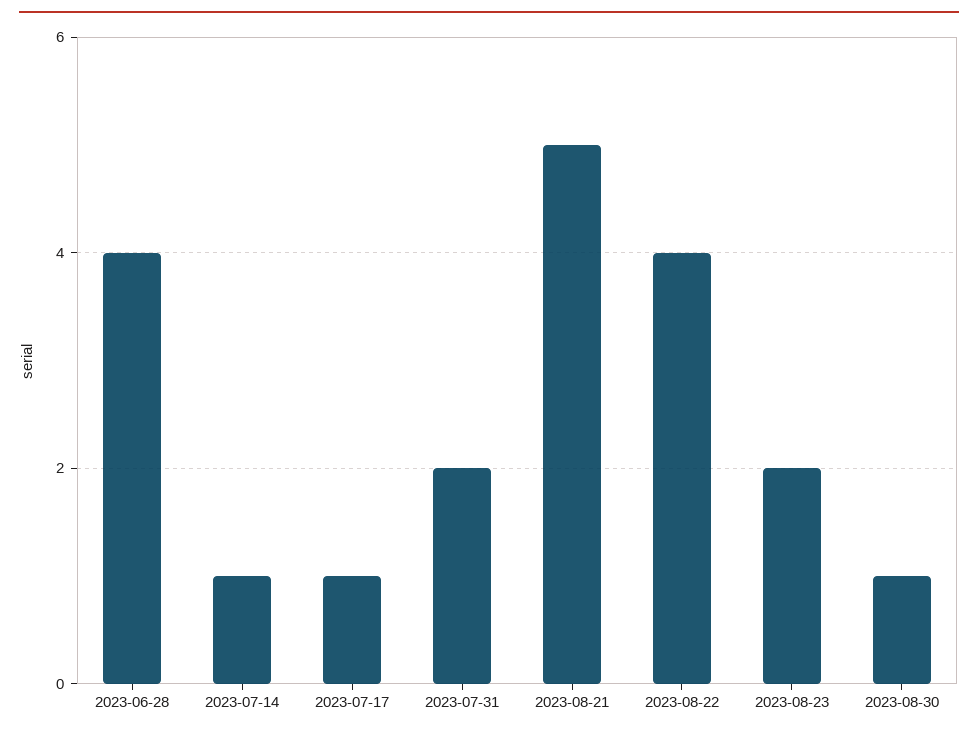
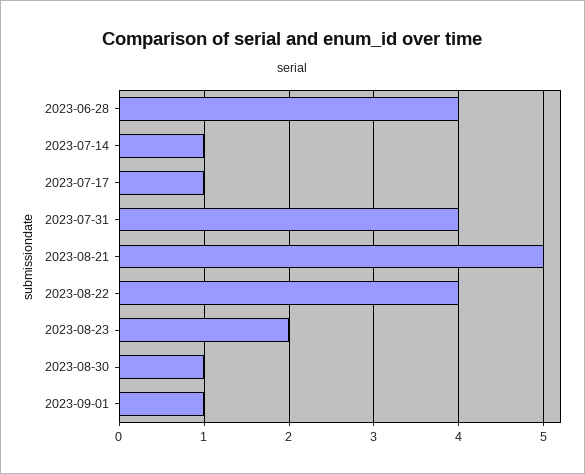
2023-07-31: 2 -> 4
2023-09-01: none -> 1

